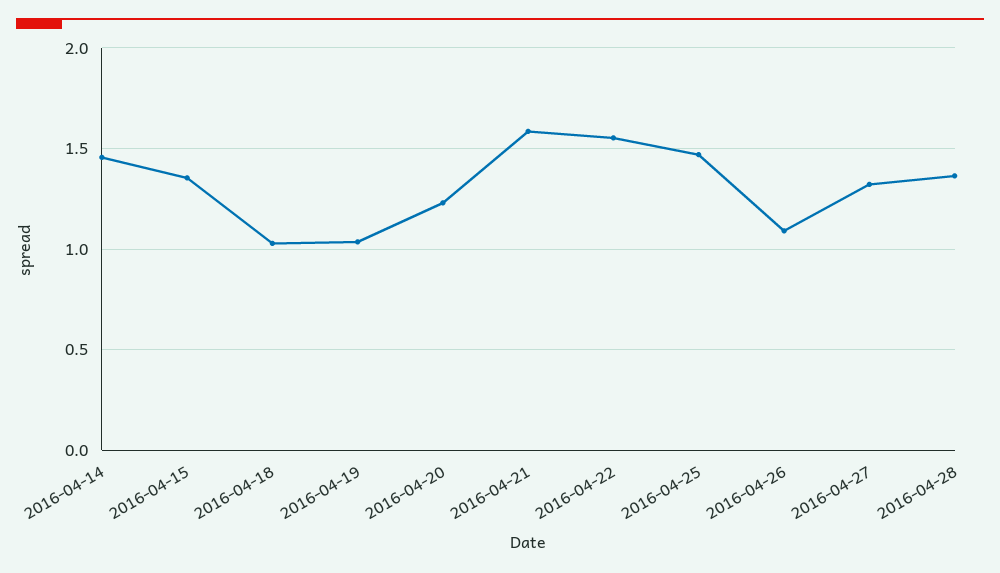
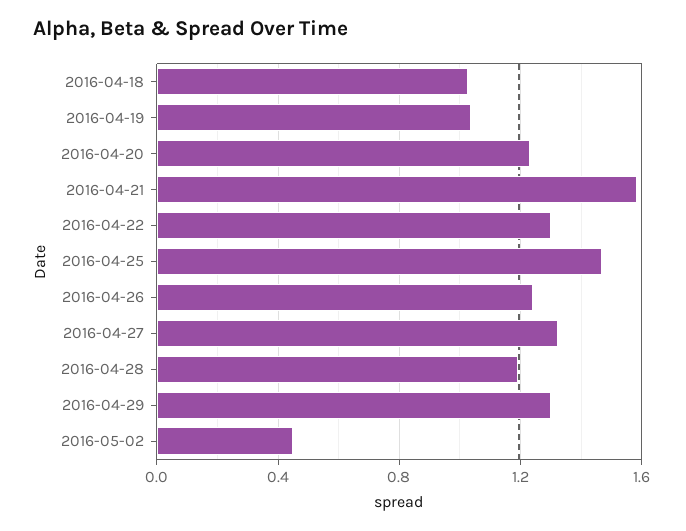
2016-04-14: 1.45 -> none
2016-04-15: 1.35 -> none
2016-04-22: 1.55 -> 1.3
2016-04-26: 1.1 -> 1.25
2016-04-28: 1.35 -> 1.2
2016-04-29: none -> 1.3
2016-05-02: none -> 0.45

